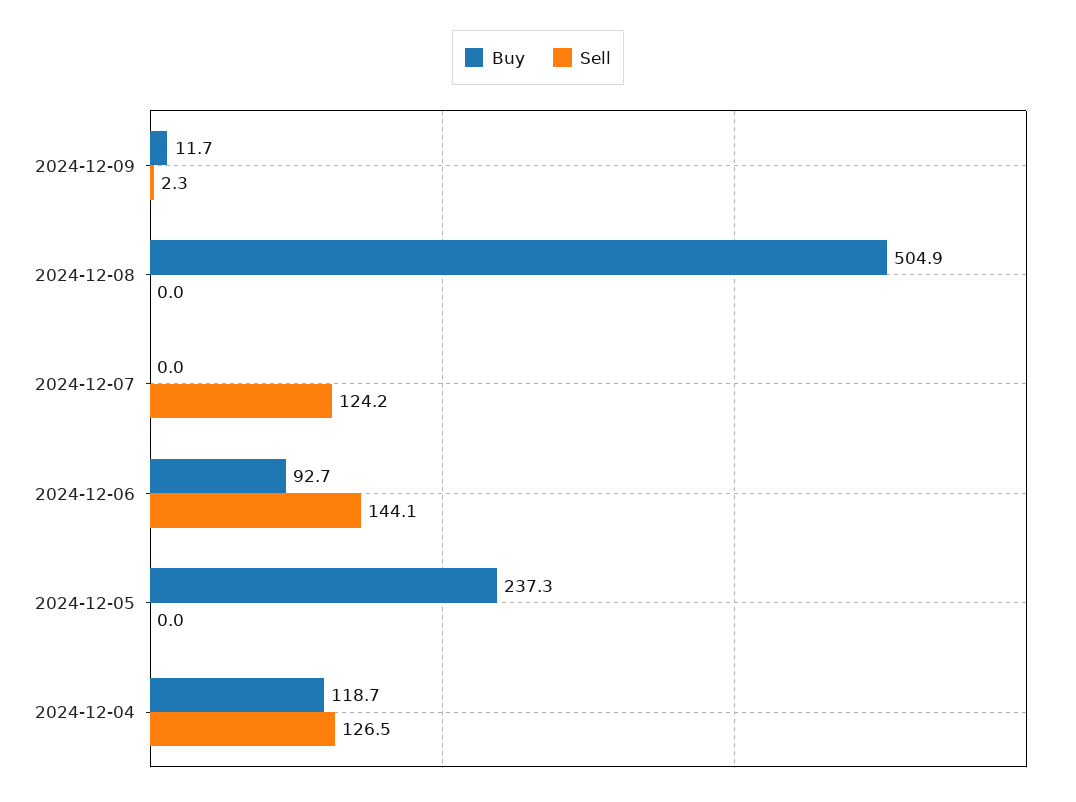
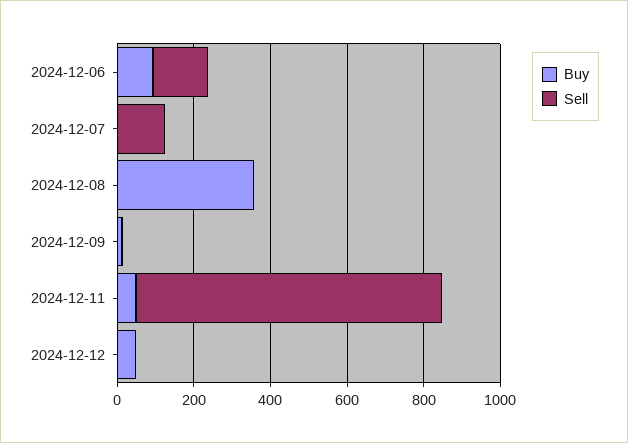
Buy, 2024-12-08: 504.9 -> 350
Buy, 2024-12-05: 237.3 -> none
Sell, 2024-12-05: 0 -> none
Buy, 2024-12-04: 118.7 -> none
Sell, 2024-12-04: 126.5 -> none
Buy, 2024-12-11: none -> 50
Sell, 2024-12-11: none -> 800
Buy, 2024-12-12: none -> 50
Sell, 2024-12-12: none -> 0

